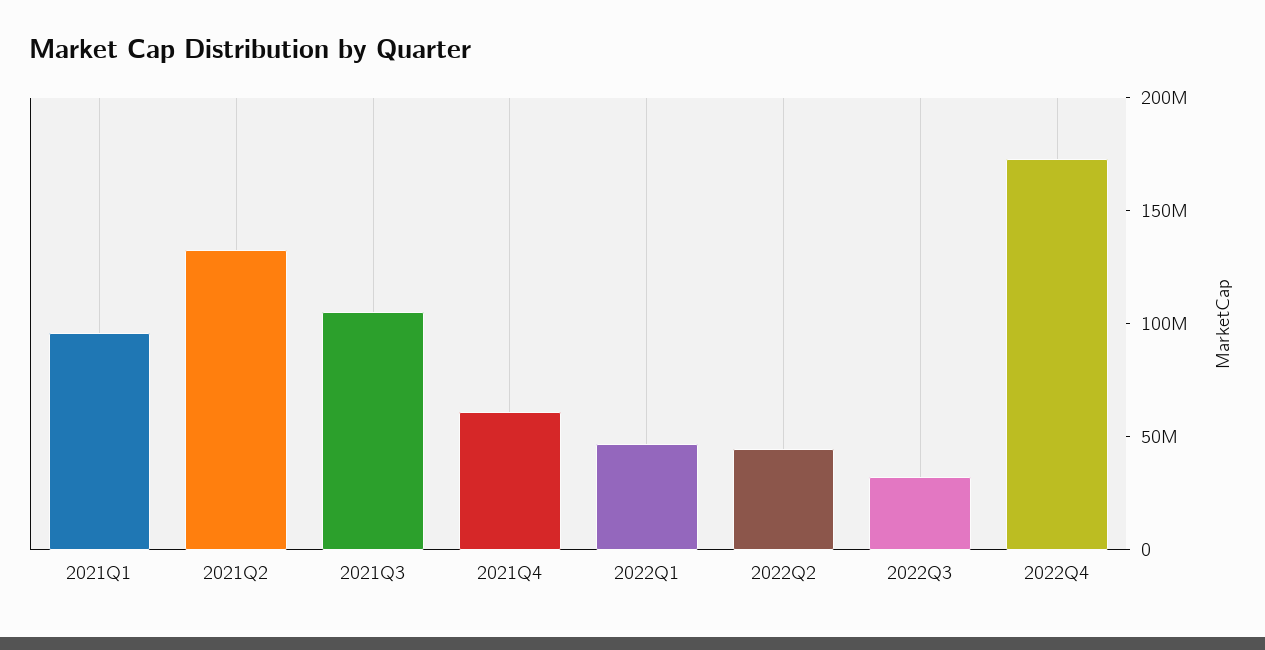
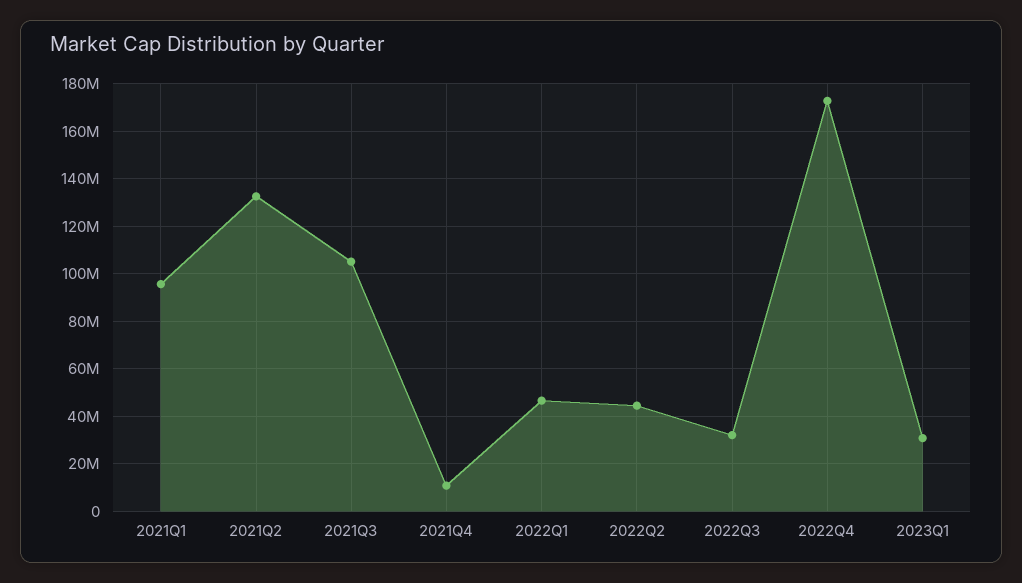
2021Q4: 60000000 -> 10000000
2023Q1: none -> 30000000

